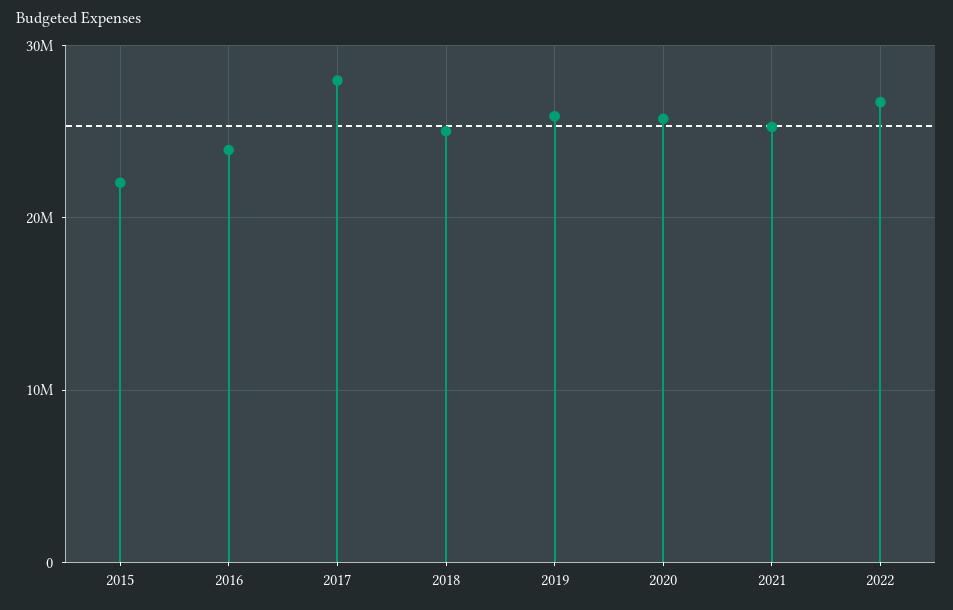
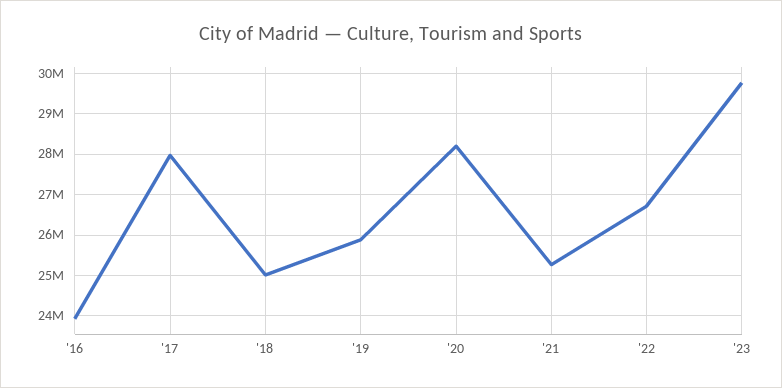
2015: 22000000 -> none
2020: 26000000 -> 28200000
'23: none -> 29800000

